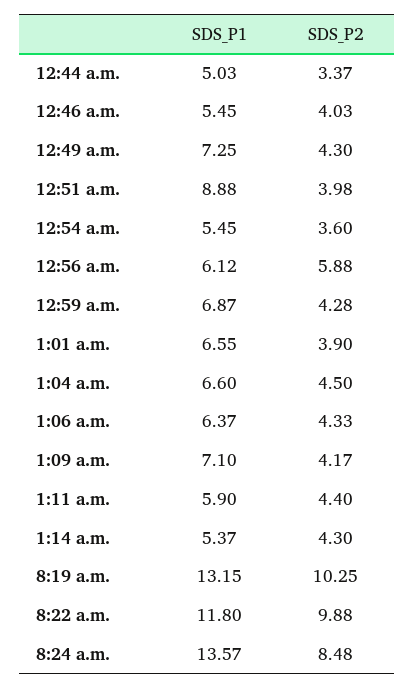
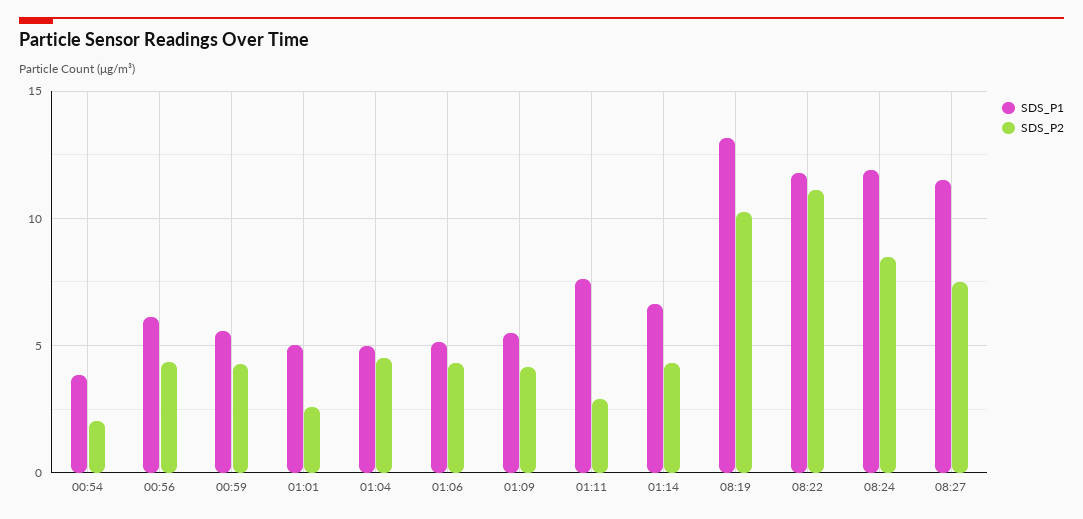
SDS_P1, 12:44 a.m.: 5.03 -> none
SDS_P2, 12:44 a.m.: 3.37 -> none
SDS_P1, 12:46 a.m.: 5.45 -> none
SDS_P2, 12:46 a.m.: 4.03 -> none
SDS_P1, 12:49 a.m.: 7.25 -> none
SDS_P2, 12:49 a.m.: 4.3 -> none
SDS_P1, 12:51 a.m.: 8.88 -> none
SDS_P2, 12:51 a.m.: 3.98 -> none
SDS_P1, 12:54 a.m.: 5.45 -> 4
SDS_P2, 12:54 a.m.: 3.6 -> 2
SDS_P2, 12:56 a.m.: 5.88 -> 4.5
SDS_P1, 12:59 a.m.: 6.87 -> 5.5
SDS_P1, 1:01 a.m.: 6.55 -> 5
SDS_P2, 1:01 a.m.: 3.9 -> 2.5
SDS_P1, 1:04 a.m.: 6.6 -> 5
SDS_P1, 1:06 a.m.: 6.37 -> 5
SDS_P1, 1:09 a.m.: 7.1 -> 5.5
SDS_P1, 1:11 a.m.: 5.9 -> 7.5
SDS_P2, 1:11 a.m.: 4.4 -> 3
SDS_P1, 1:14 a.m.: 5.37 -> 6.5
SDS_P2, 8:22 a.m.: 9.88 -> 11
SDS_P1, 8:24 a.m.: 13.57 -> 12
SDS_P1, 08:27: none -> 11.5
SDS_P2, 08:27: none -> 7.5

